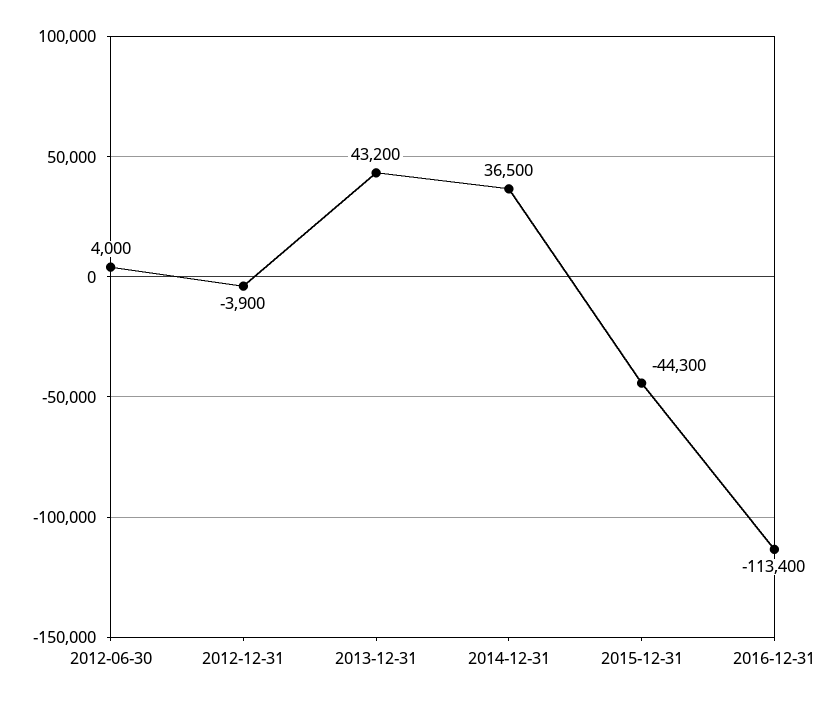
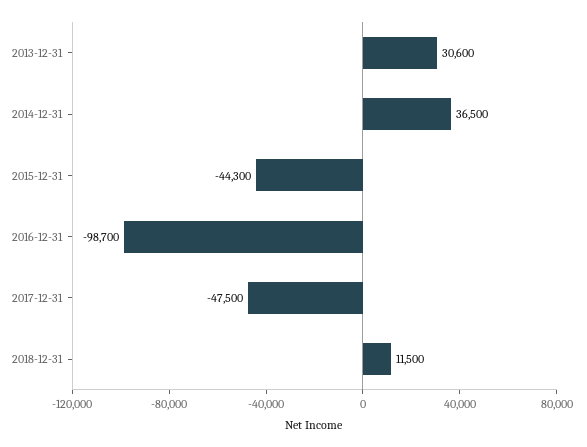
2012-06-30: 4000 -> none
2012-12-31: -3900 -> none
2013-12-31: 43200 -> 30600
2016-12-31: -113400 -> -98700
2017-12-31: none -> -47500
2018-12-31: none -> 11500

